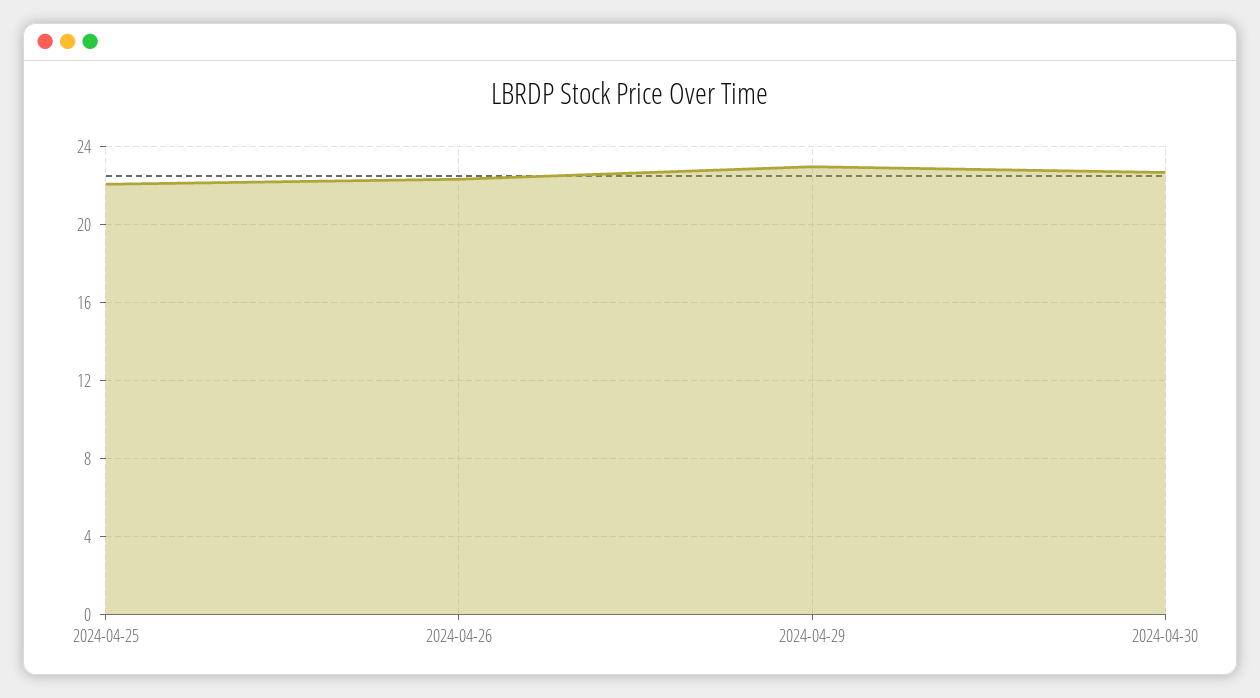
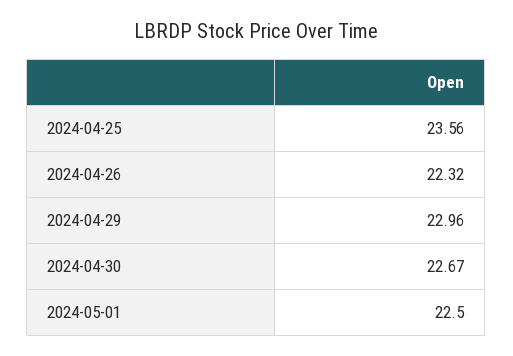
2024-04-25: 22 -> 23.56
2024-05-01: none -> 22.5

